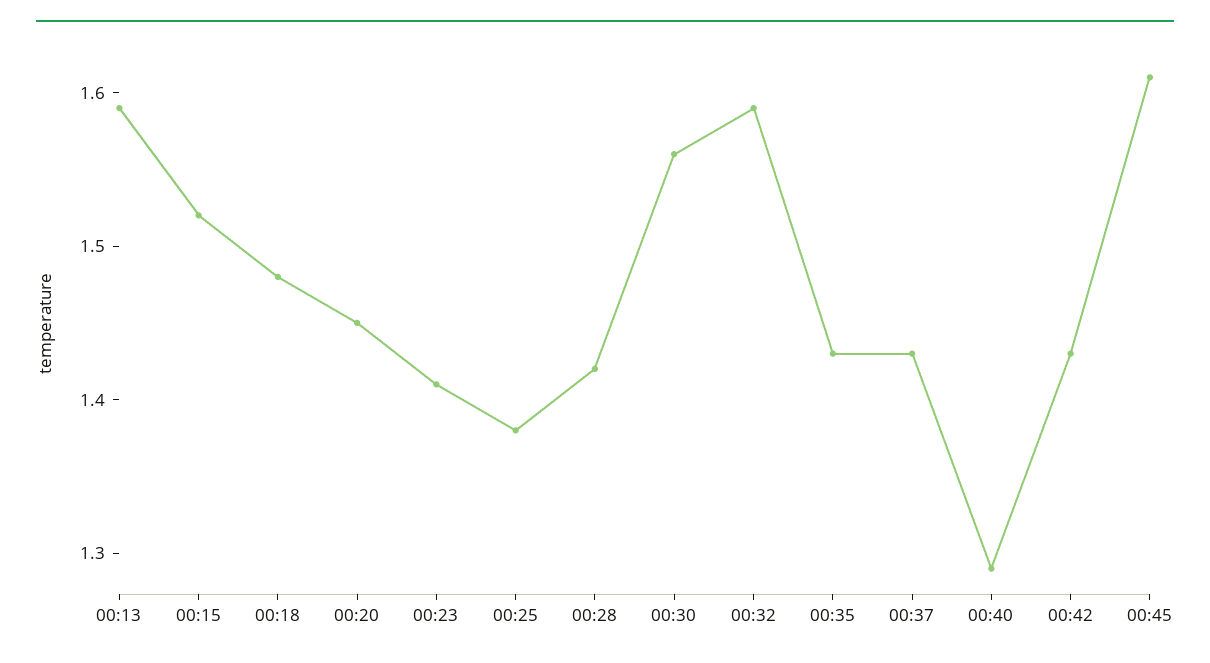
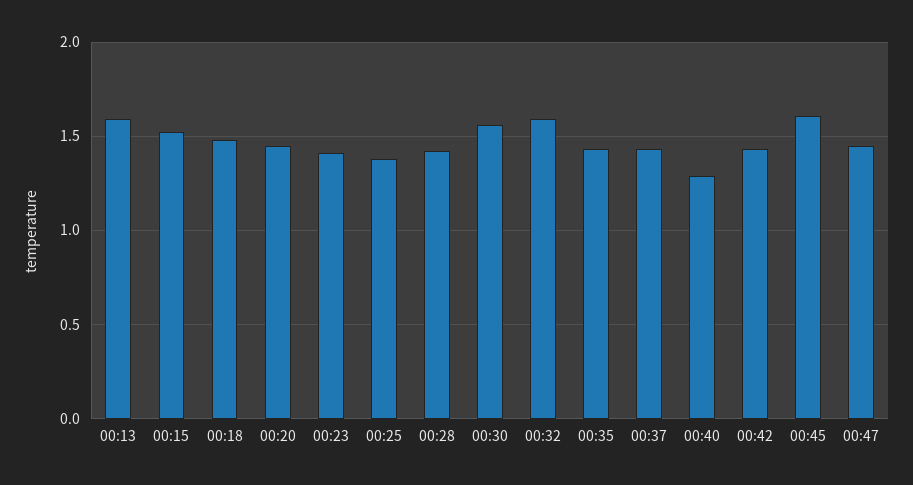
00:47: none -> 1.45

